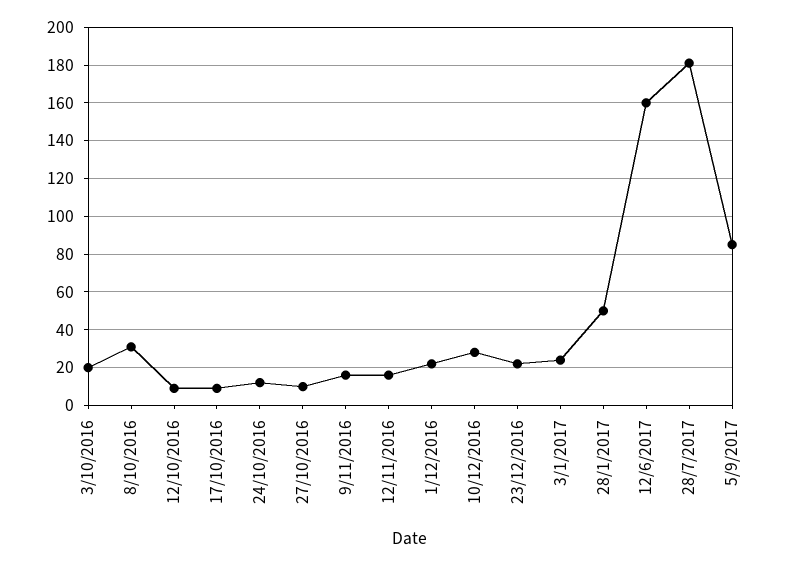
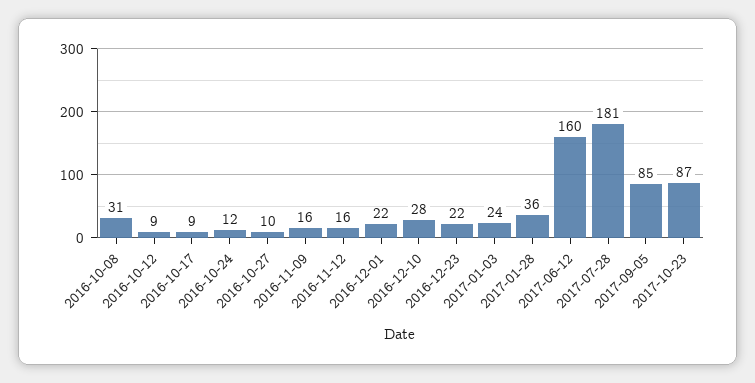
3/10/2016: 20 -> none
28/1/2017: 50 -> 36
2017-10-23: none -> 87

